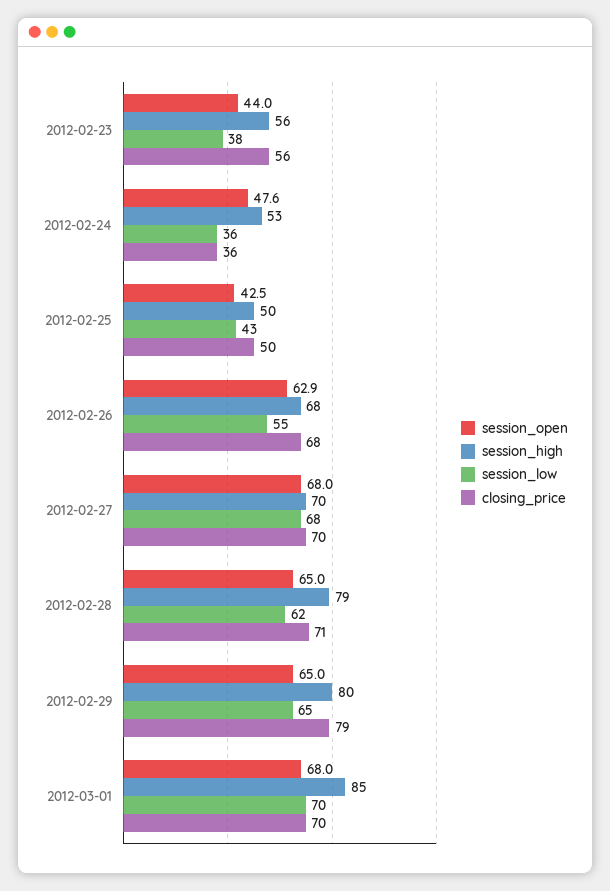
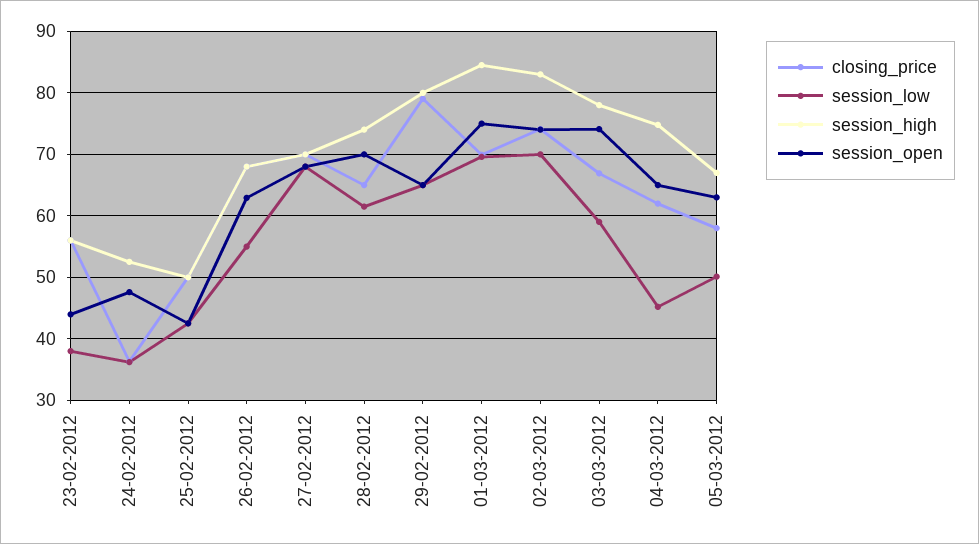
session_open, 2012-02-28: 65 -> 70
session_high, 2012-02-28: 79 -> 74
closing_price, 2012-02-28: 71 -> 65
session_open, 2012-03-01: 68 -> 75
closing_price, 02-03-2012: none -> 74
session_low, 02-03-2012: none -> 70
session_high, 02-03-2012: none -> 83
session_open, 02-03-2012: none -> 74
closing_price, 03-03-2012: none -> 67
session_low, 03-03-2012: none -> 59
session_high, 03-03-2012: none -> 78
session_open, 03-03-2012: none -> 74
closing_price, 04-03-2012: none -> 62
session_low, 04-03-2012: none -> 45
session_high, 04-03-2012: none -> 75
session_open, 04-03-2012: none -> 65
closing_price, 05-03-2012: none -> 58
session_low, 05-03-2012: none -> 50
session_high, 05-03-2012: none -> 67
session_open, 05-03-2012: none -> 63

